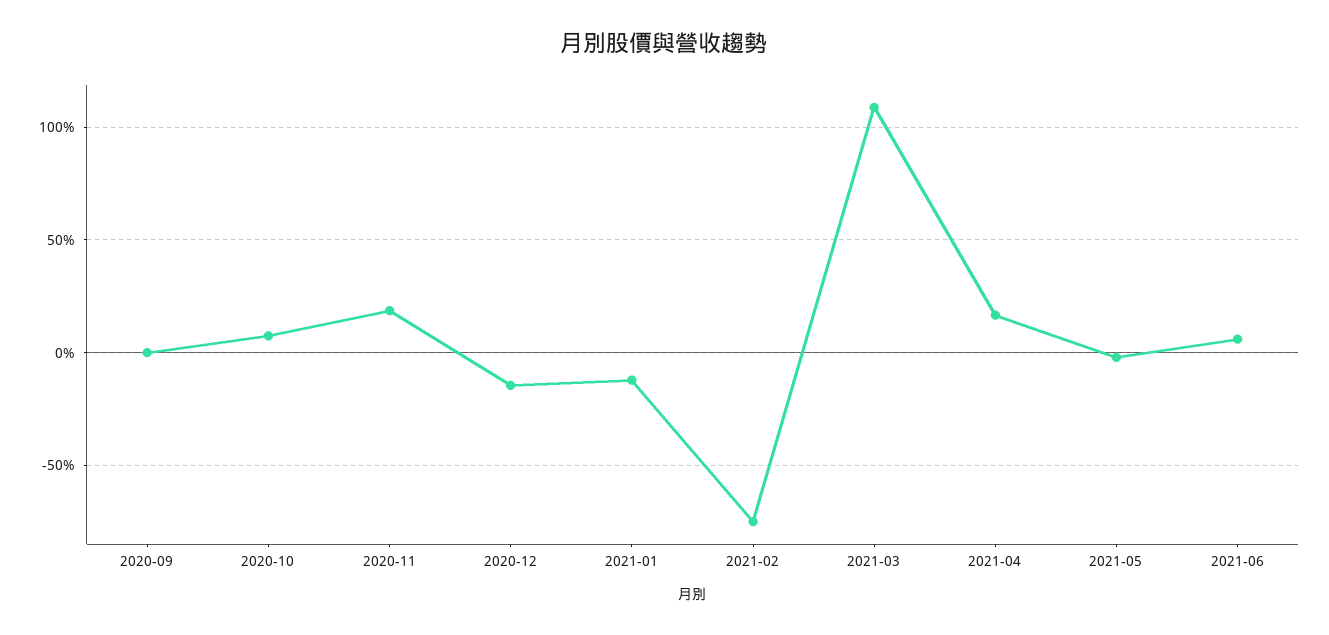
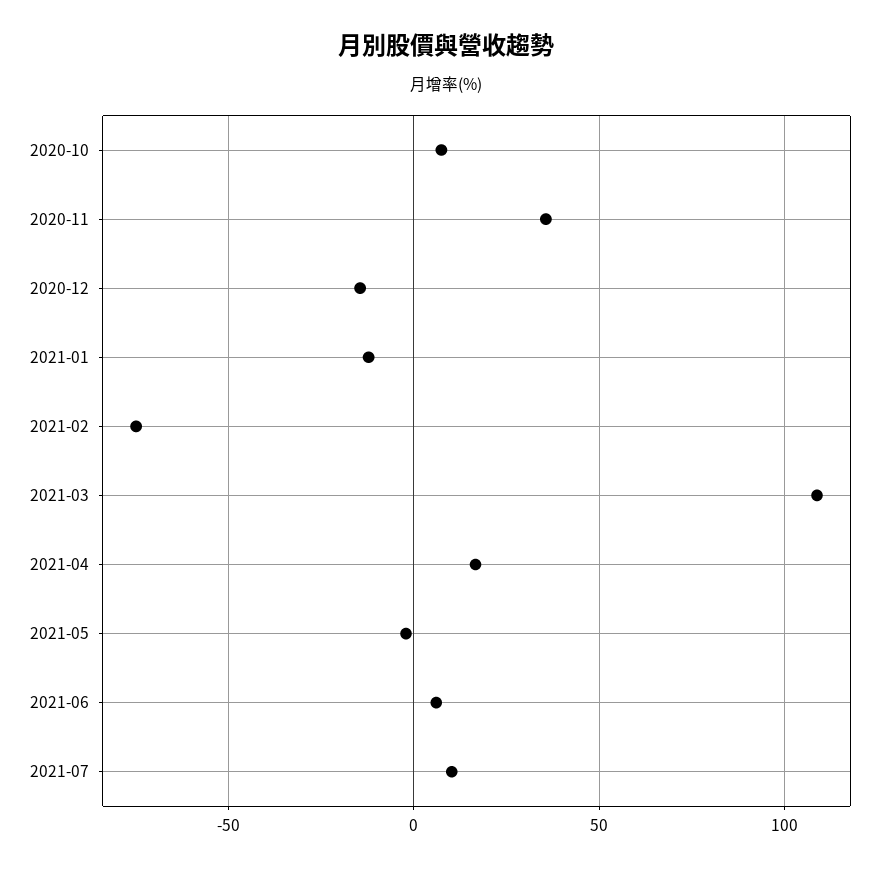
2020-09: 0 -> none
2020-11: 20 -> 35
2021-07: none -> 10

